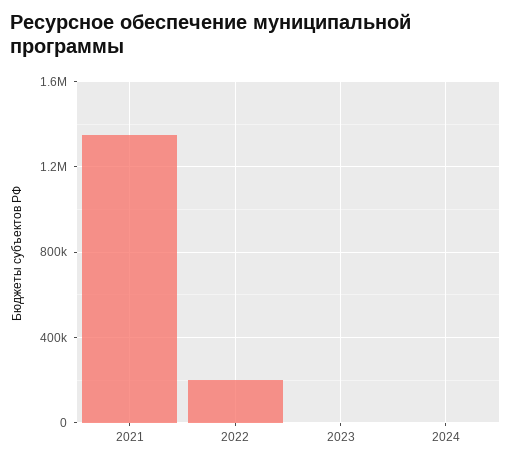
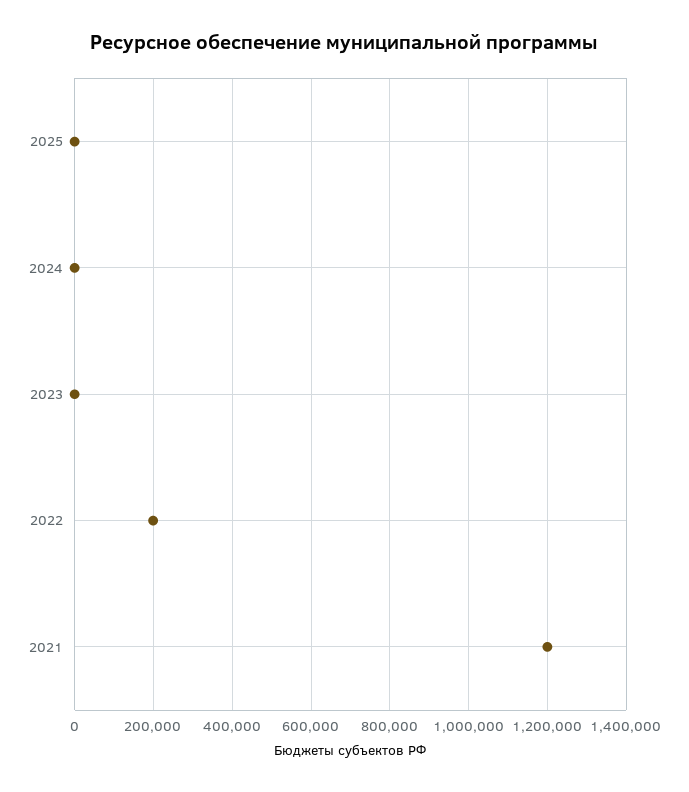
2021: 1350000 -> 1200000
2025: none -> 0

